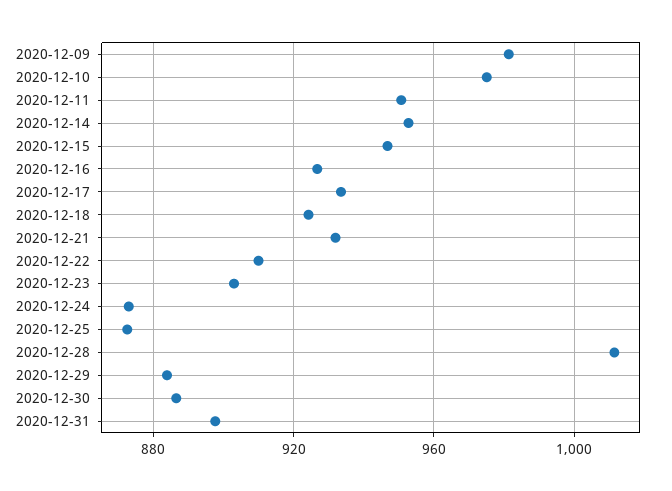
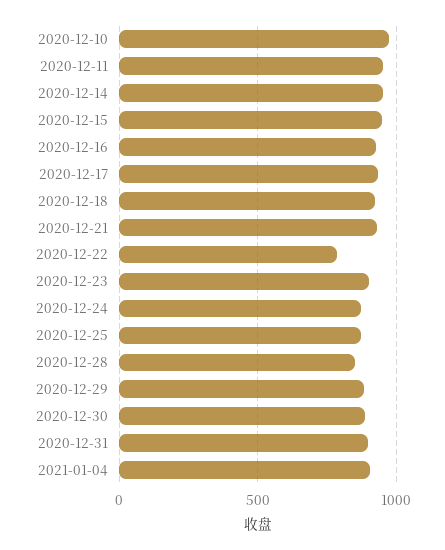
2020-12-09: 980 -> none
2020-12-22: 910 -> 800
2020-12-28: 1010 -> 850
2021-01-04: none -> 900

